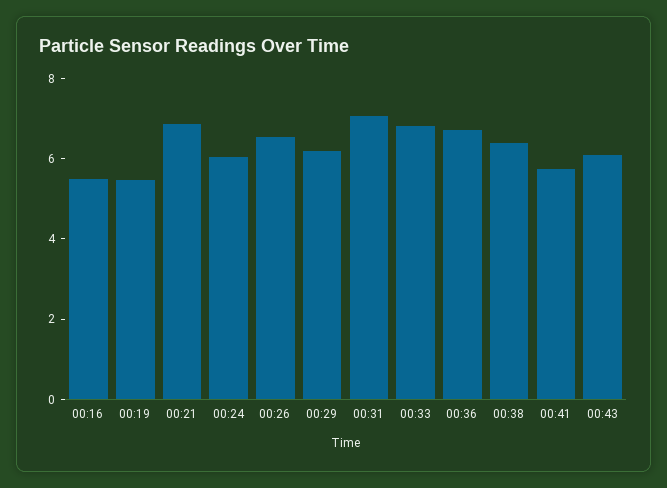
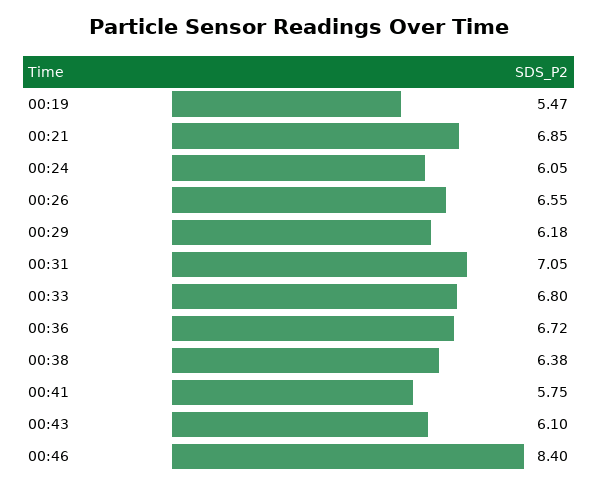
00:16: 5.5 -> none
00:46: none -> 8.4

